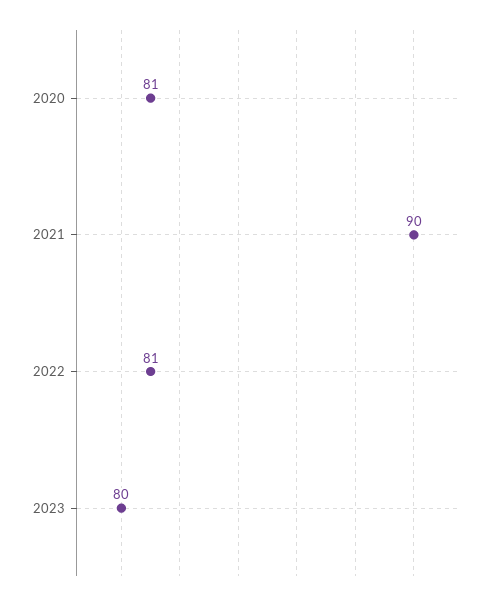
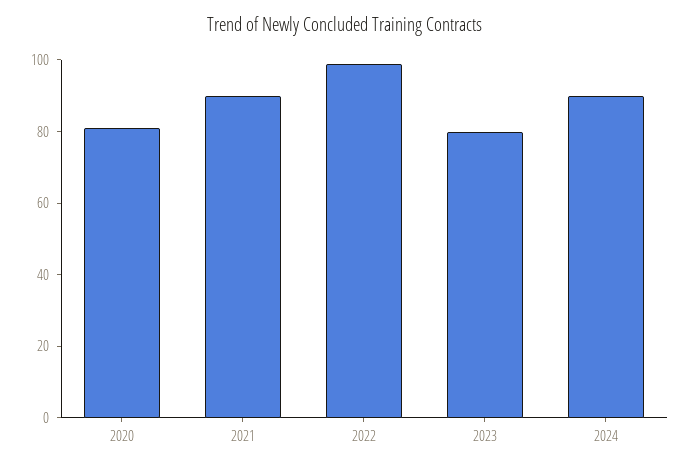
2022: 81 -> 100
2024: none -> 90

